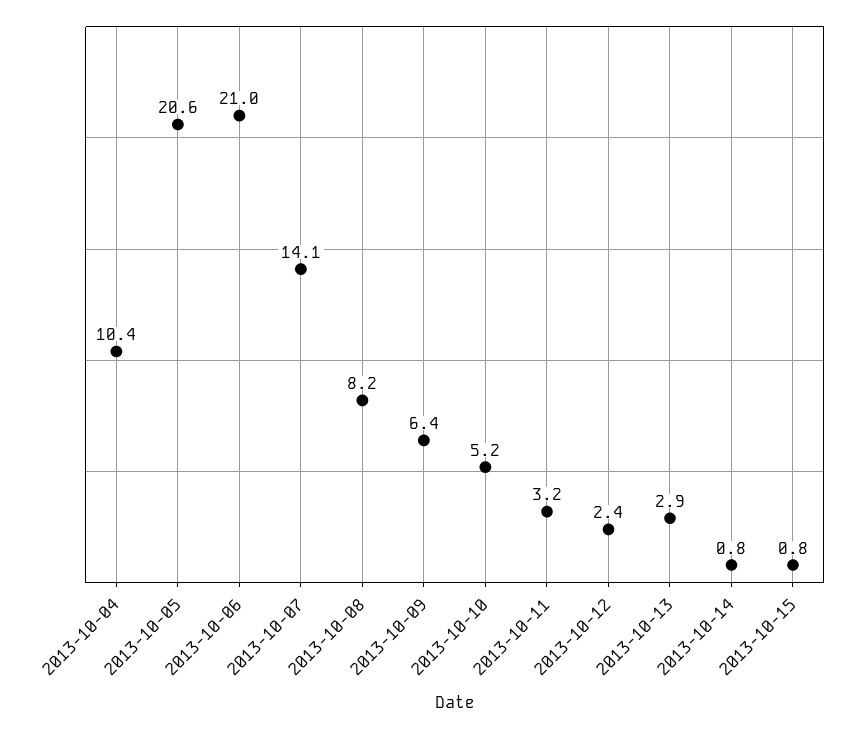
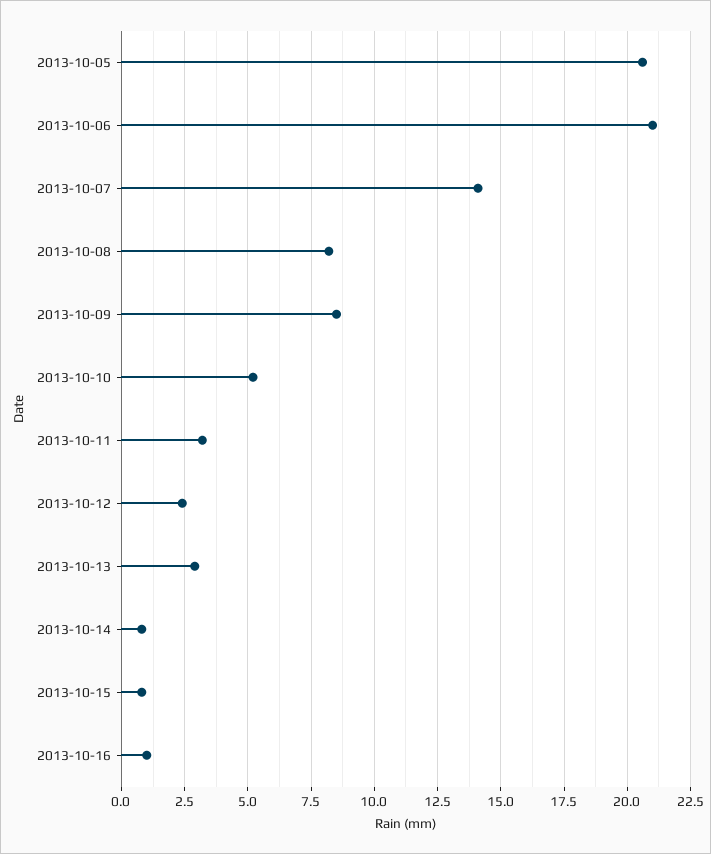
2013-10-04: 10.4 -> none
2013-10-09: 6.4 -> 8.5
2013-10-16: none -> 1

